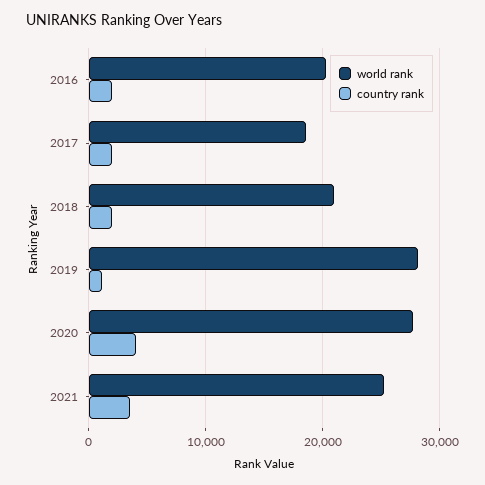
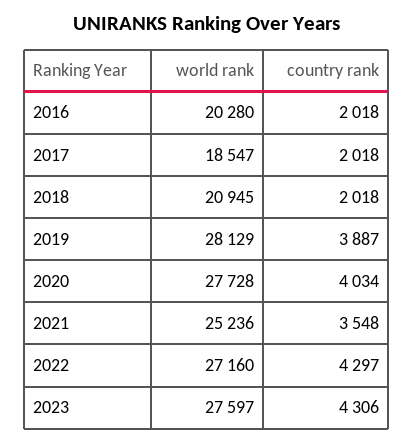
country rank, 2019: 1000 -> 3887
world rank, 2022: none -> 27160
country rank, 2022: none -> 4297
world rank, 2023: none -> 27597
country rank, 2023: none -> 4306

